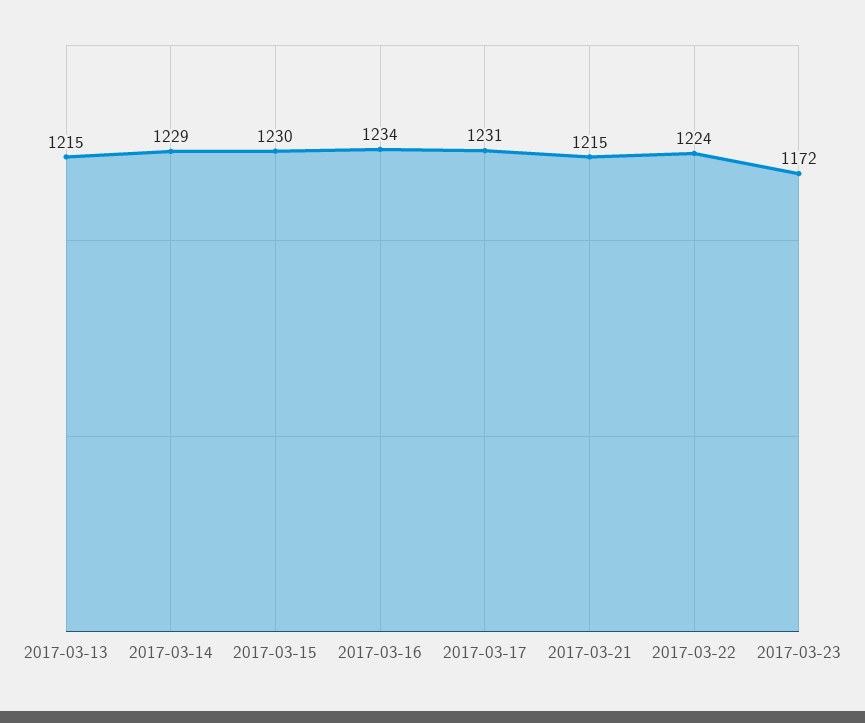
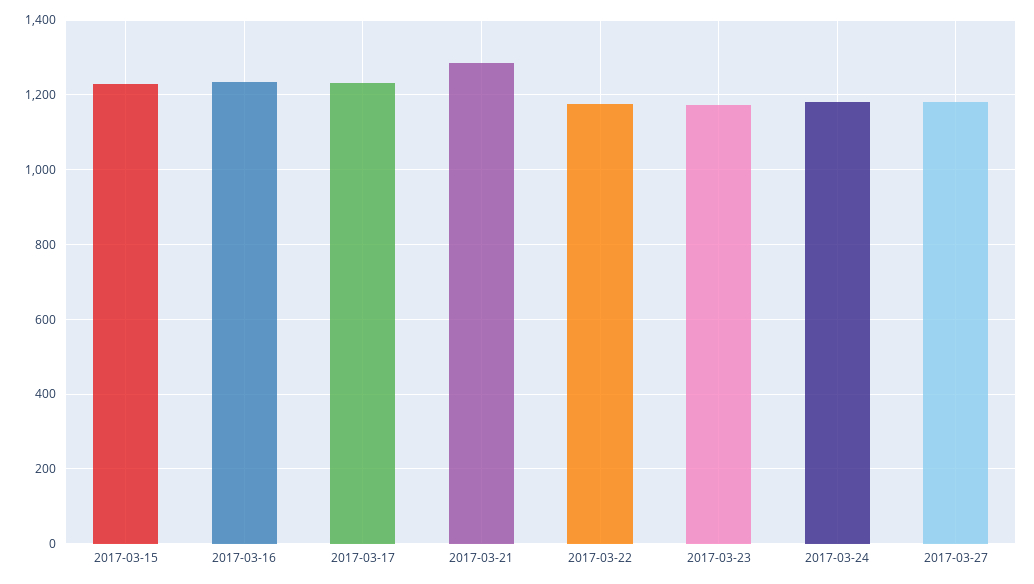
2017-03-13: 1215 -> none
2017-03-14: 1229 -> none
2017-03-21: 1215 -> 1280
2017-03-22: 1224 -> 1180
2017-03-24: none -> 1180
2017-03-27: none -> 1180

